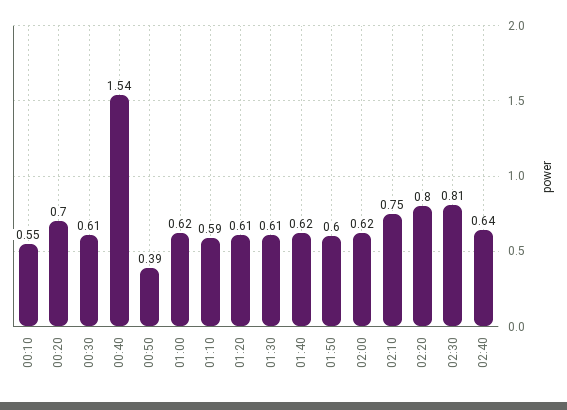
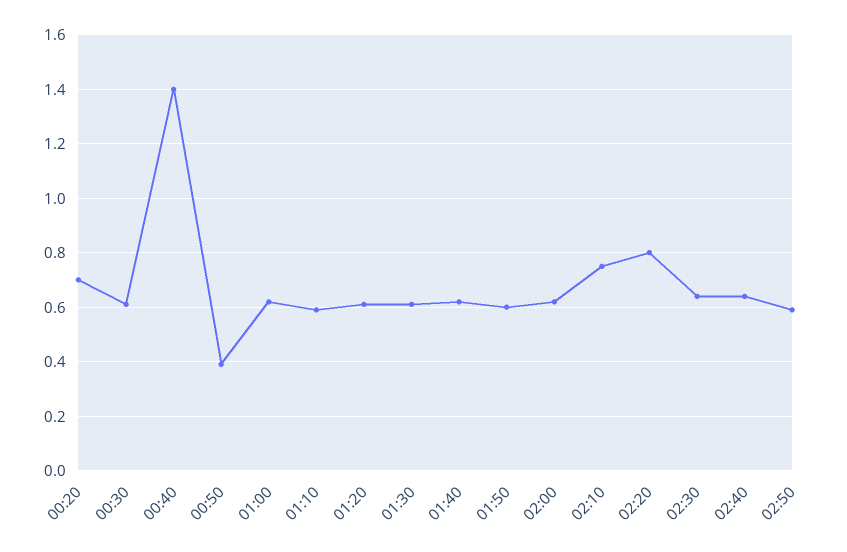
00:10: 0.55 -> none
00:40: 1.54 -> 1.4
02:30: 0.81 -> 0.65
02:50: none -> 0.6

